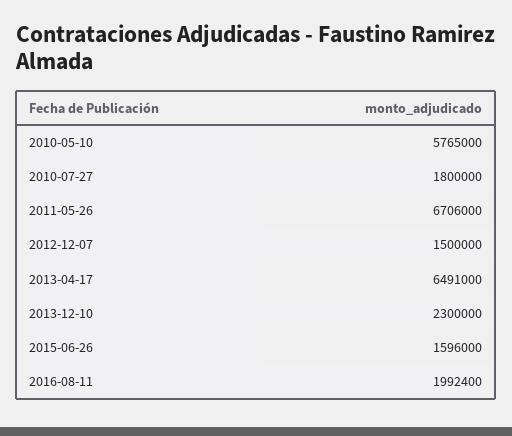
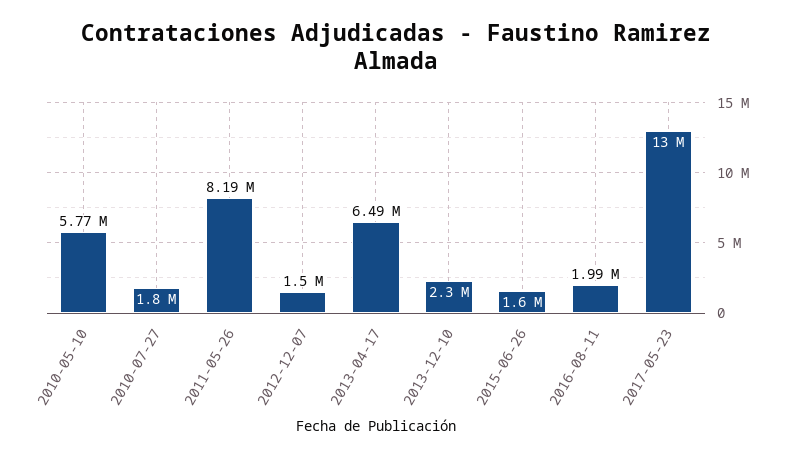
2011-05-26: 6706000 -> 8190000
2017-05-23: none -> 13000000

